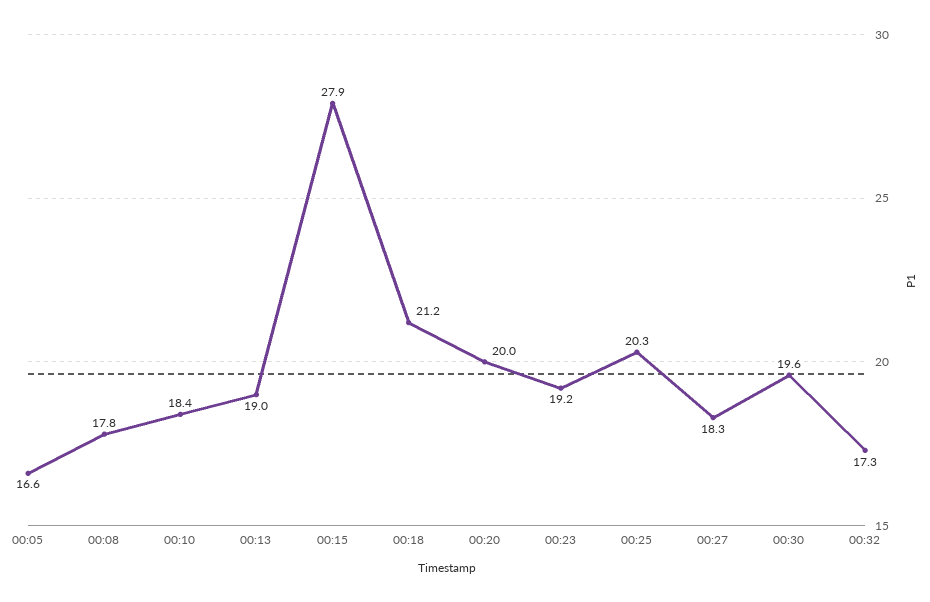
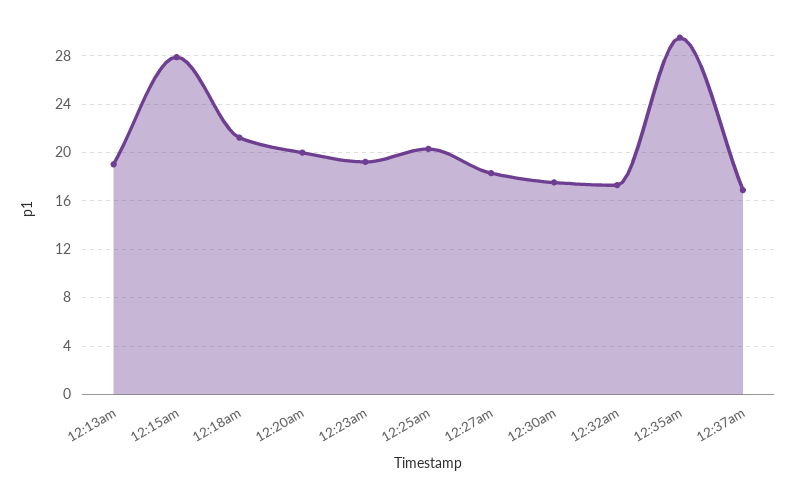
00:05: 16.6 -> none
00:08: 17.8 -> none
00:10: 18.4 -> none
00:30: 19.6 -> 17.5
12:35am: none -> 29.5
12:37am: none -> 17

